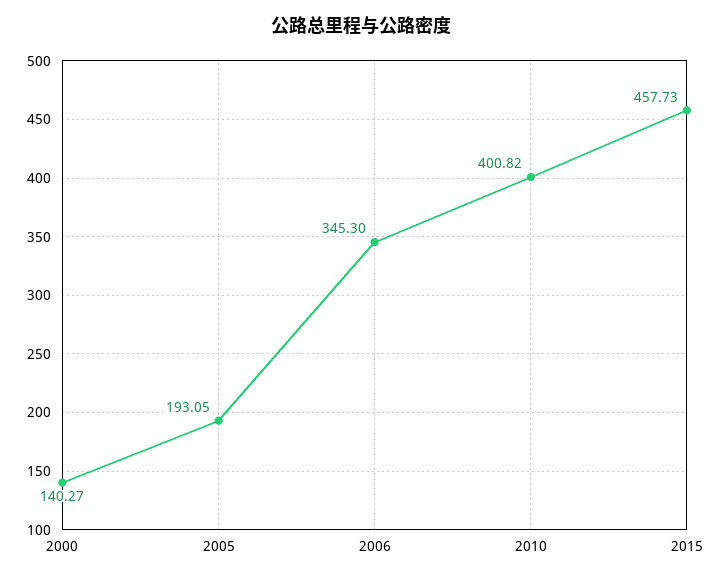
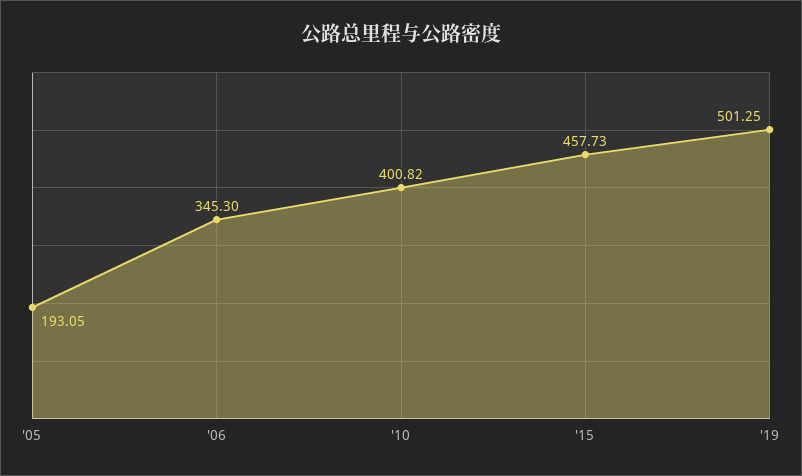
2000: 140.27 -> none
'19: none -> 501.25

